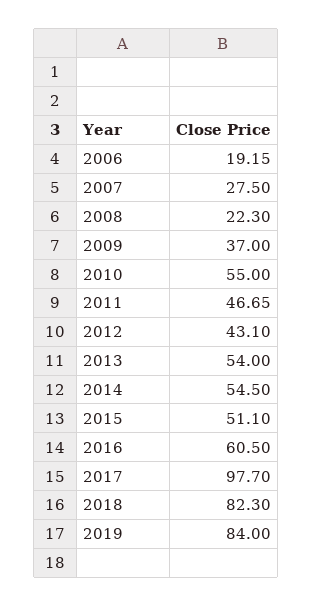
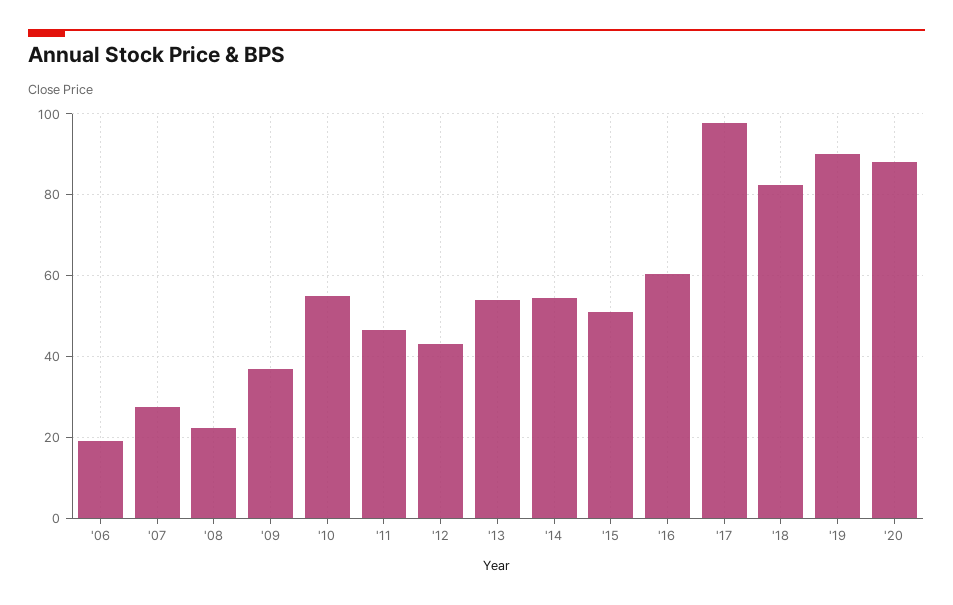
2019: 84 -> 90
'20: none -> 88

